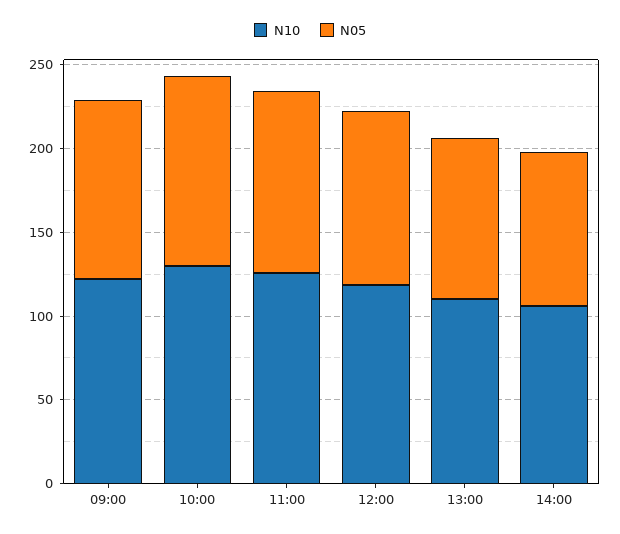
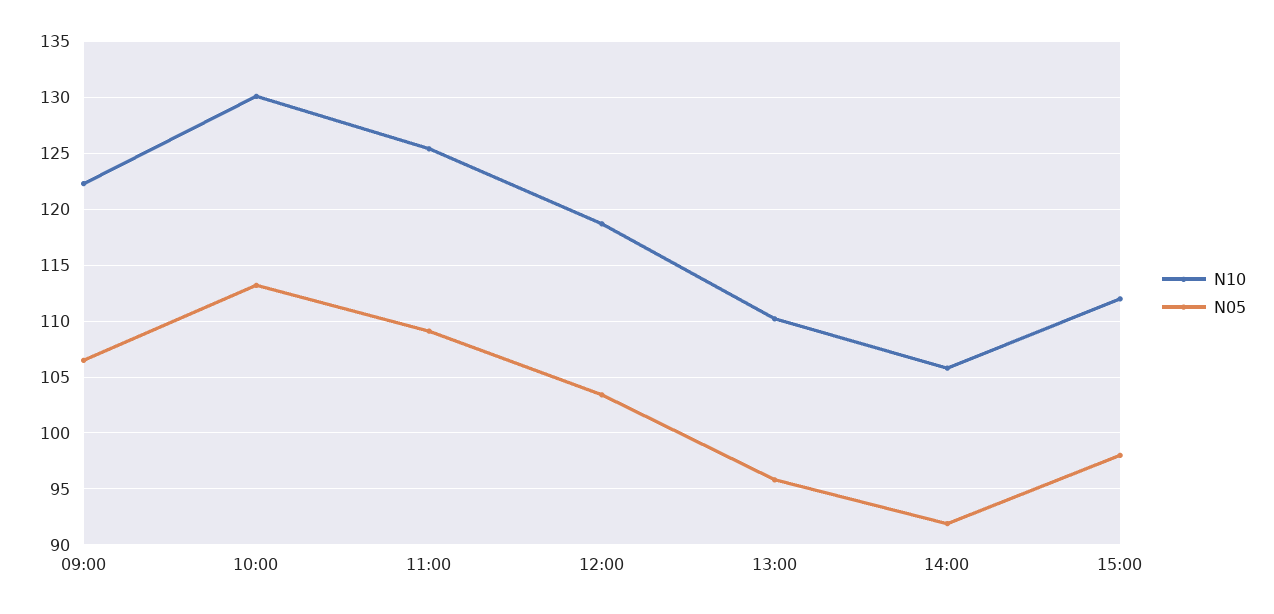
N10, 15:00: none -> 112
N05, 15:00: none -> 98

